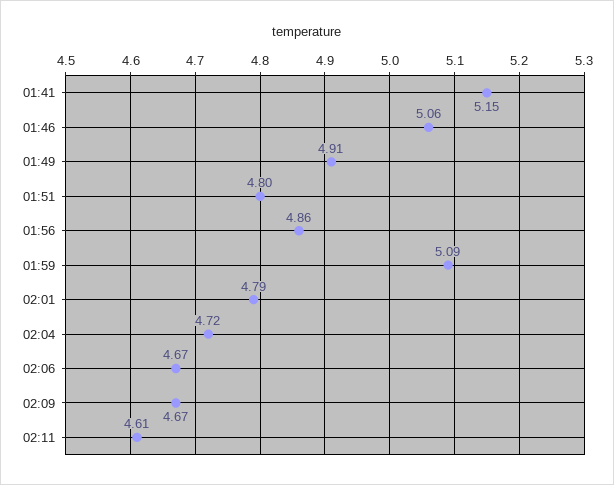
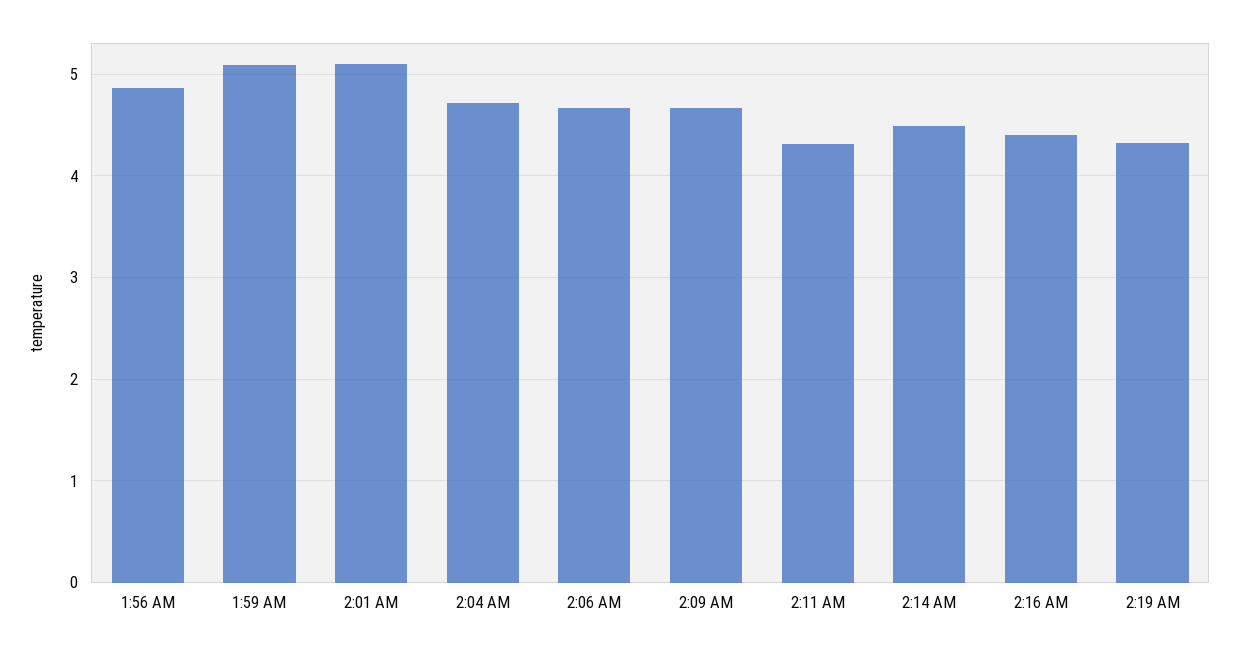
01:41: 5.15 -> none
01:46: 5.06 -> none
01:49: 4.91 -> none
01:51: 4.8 -> none
02:01: 4.79 -> 5.1
02:11: 4.61 -> 4.3
2:14 AM: none -> 4.5
2:16 AM: none -> 4.4
2:19 AM: none -> 4.3

